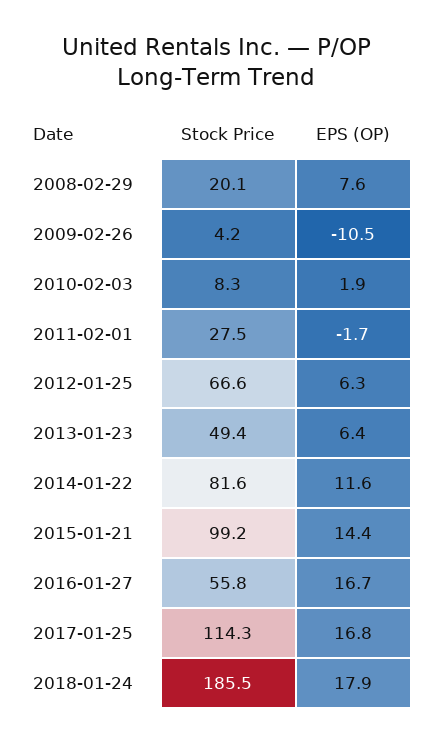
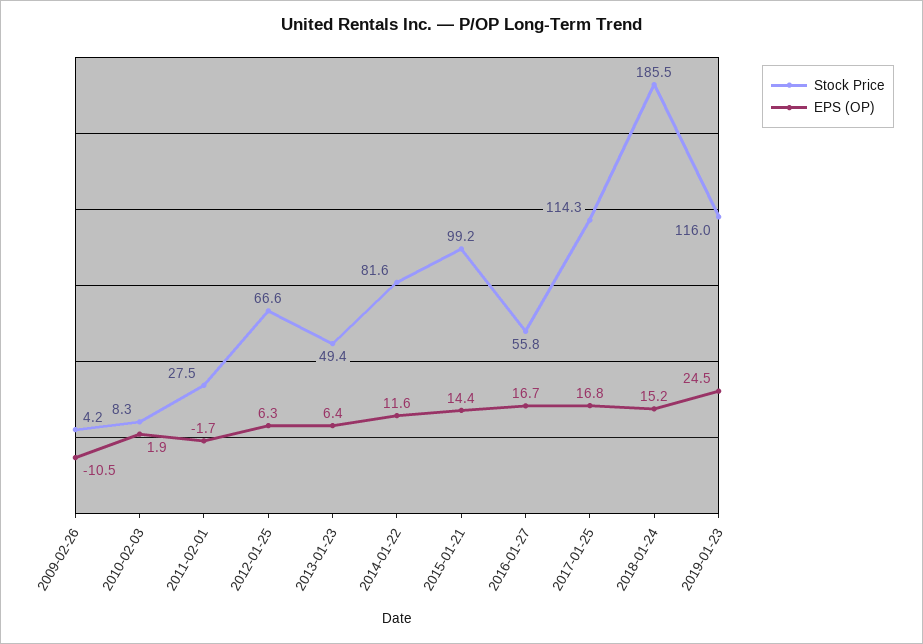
Stock Price, 2008-02-29: 20.1 -> none
EPS (OP), 2008-02-29: 7.6 -> none
EPS (OP), 2018-01-24: 17.9 -> 15.2
Stock Price, 2019-01-23: none -> 116
EPS (OP), 2019-01-23: none -> 24.5

